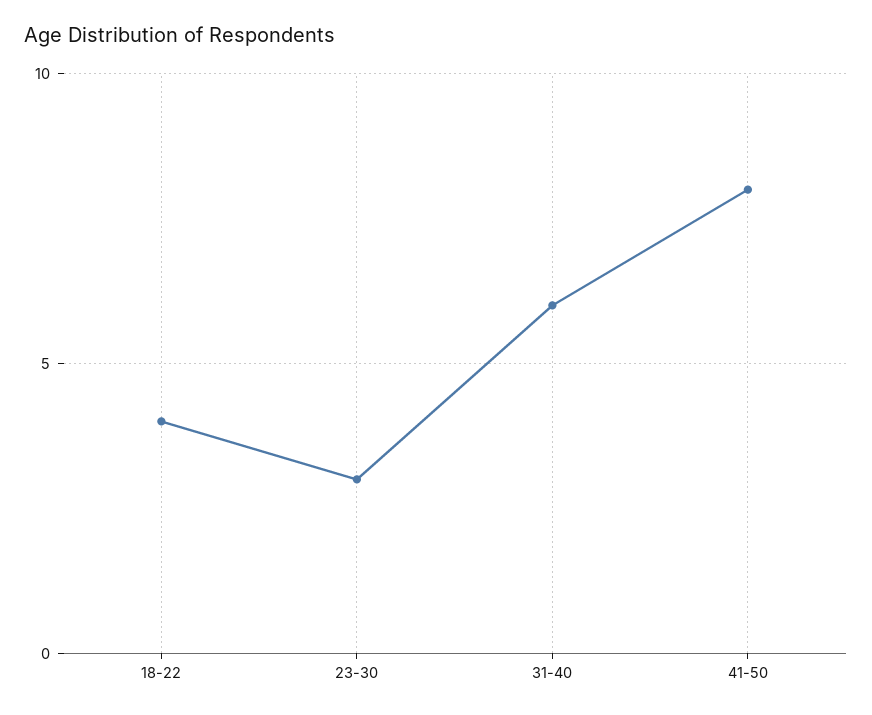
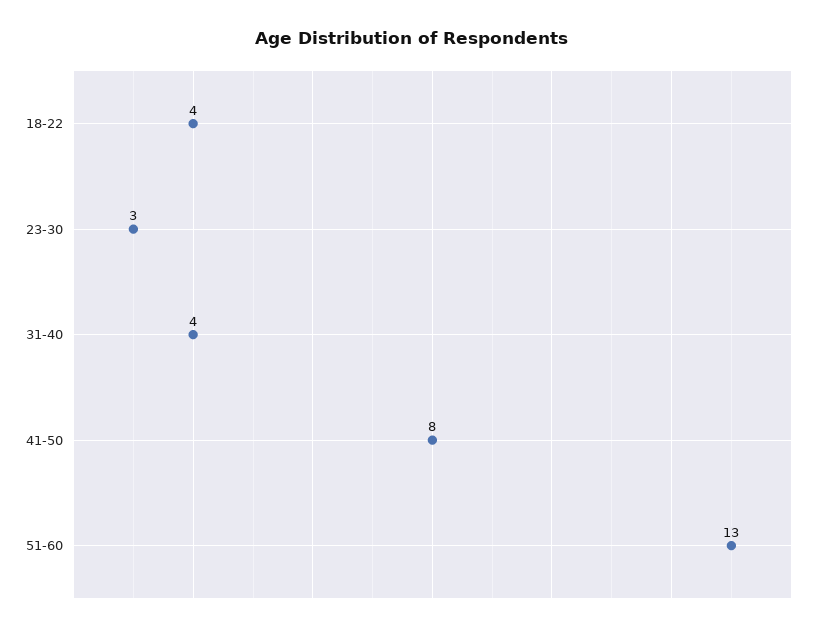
31-40: 6 -> 4
51-60: none -> 13

